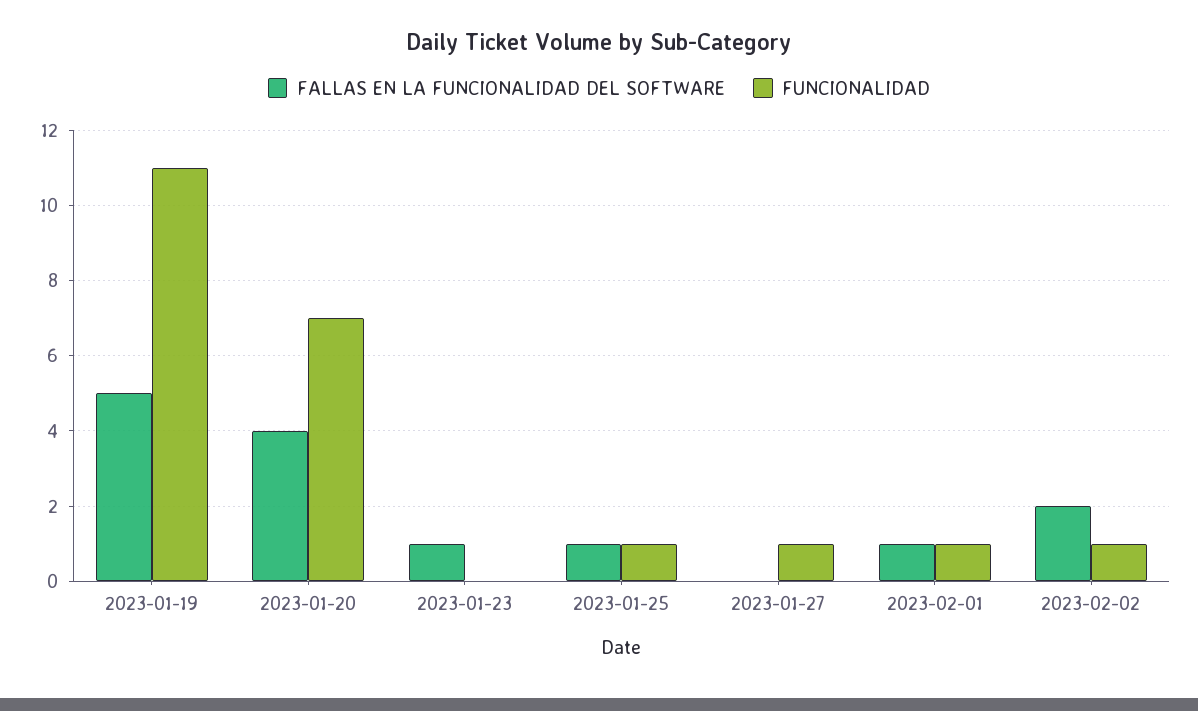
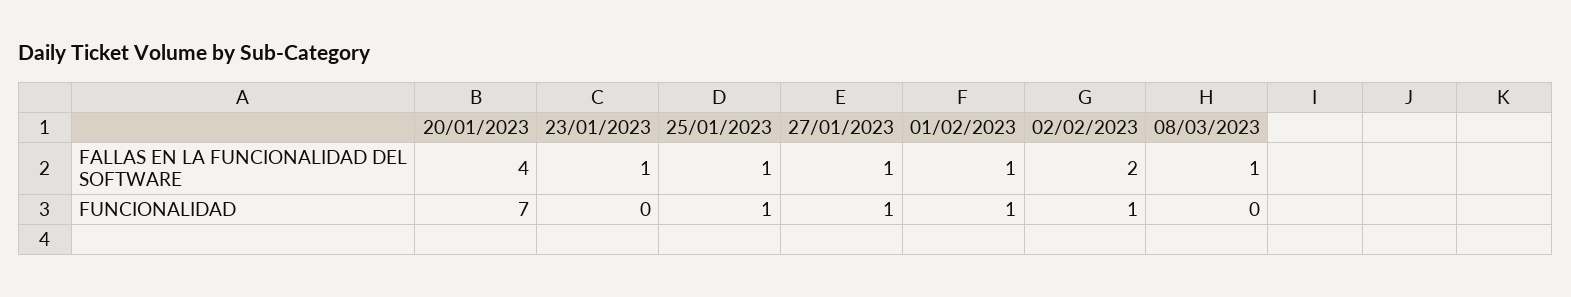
FALLAS EN LA FUNCIONALIDAD DEL SOFTWARE, 2023-01-19: 5 -> none
FUNCIONALIDAD, 2023-01-19: 11 -> none
FALLAS EN LA FUNCIONALIDAD DEL SOFTWARE, 2023-01-27: 0 -> 1
FALLAS EN LA FUNCIONALIDAD DEL SOFTWARE, 08/03/2023: none -> 1
FUNCIONALIDAD, 08/03/2023: none -> 0

